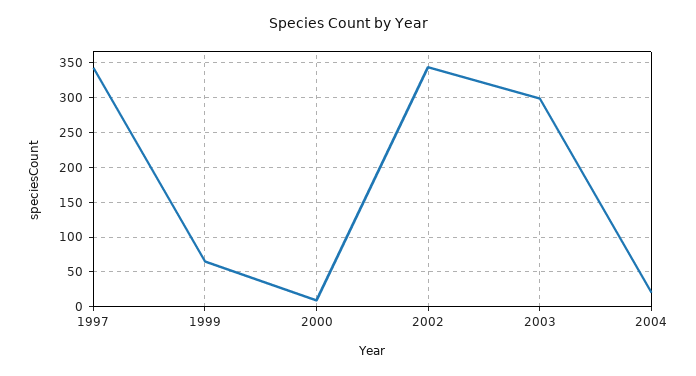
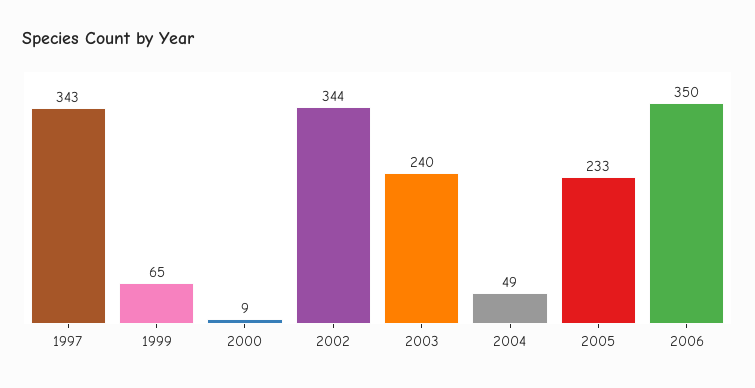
2003: 300 -> 240
2004: 20 -> 49
2005: none -> 233
2006: none -> 350

